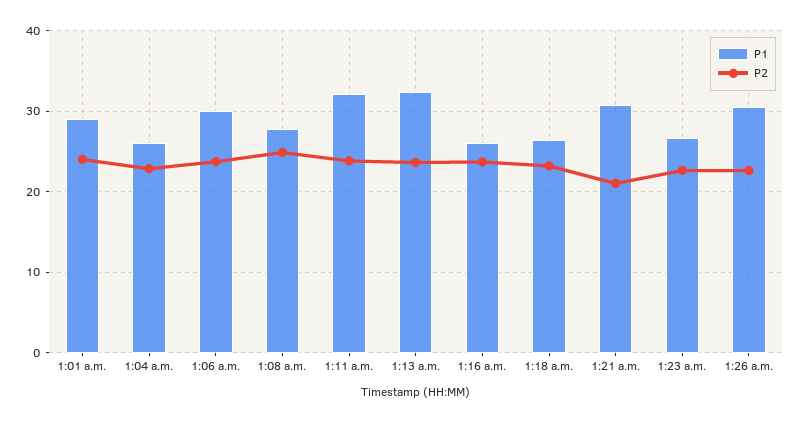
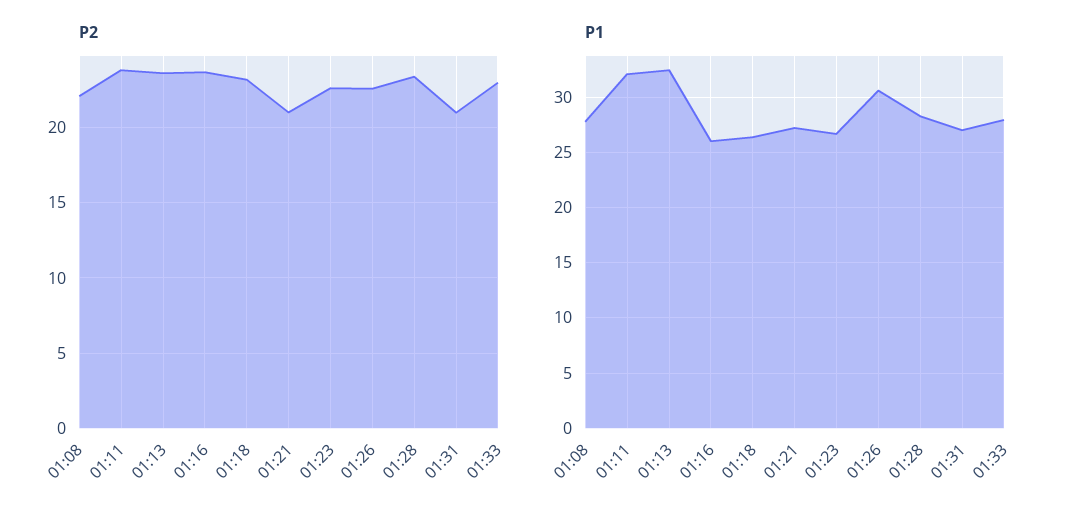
P1, 1:01 a.m.: 29 -> none
P2, 1:01 a.m.: 24 -> none
P1, 1:04 a.m.: 26 -> none
P2, 1:04 a.m.: 23 -> none
P1, 1:06 a.m.: 30 -> none
P2, 1:06 a.m.: 24 -> none
P2, 1:08 a.m.: 25 -> 22
P1, 1:21 a.m.: 31 -> 27
P2, 01:28: none -> 23.5
P2, 01:31: none -> 21
P2, 01:33: none -> 23
P1, 01:28: none -> 28
P1, 01:31: none -> 27
P1, 01:33: none -> 28

